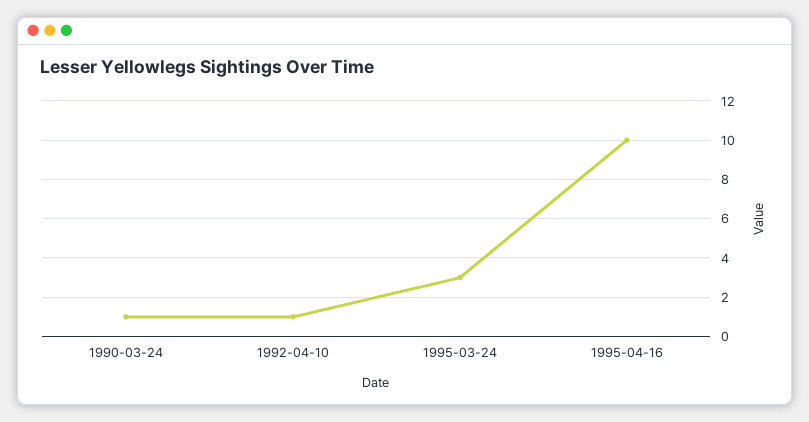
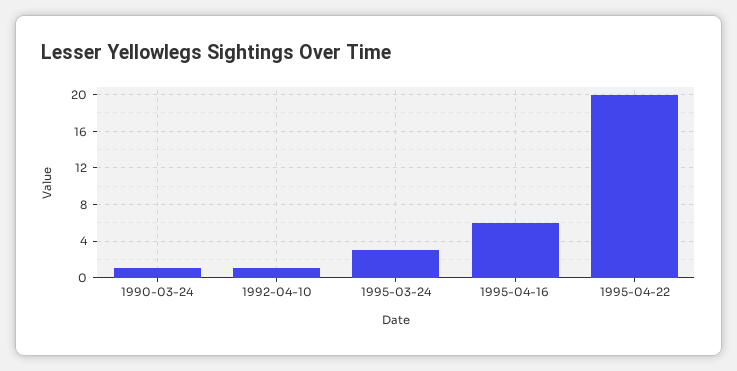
1995-04-16: 10 -> 6
1995-04-22: none -> 20

